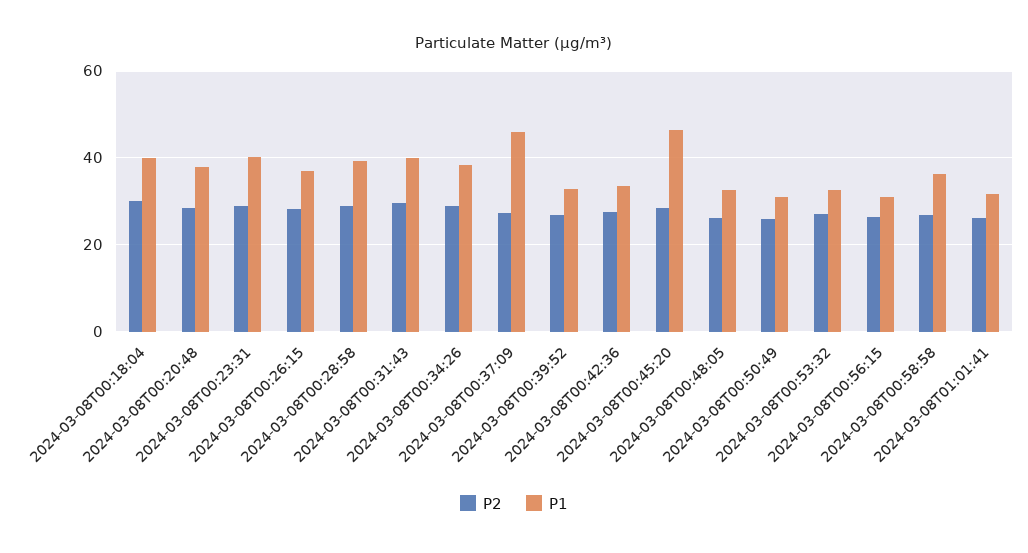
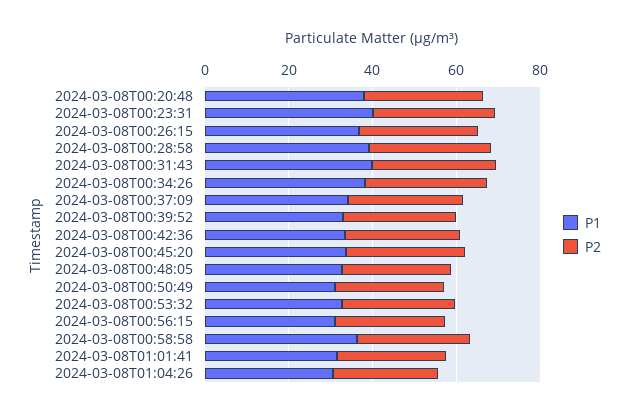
P2, 2024-03-08T00:18:04: 30 -> none
P1, 2024-03-08T00:18:04: 40 -> none
P1, 2024-03-08T00:37:09: 46 -> 35
P1, 2024-03-08T00:45:20: 46 -> 35
P1, 2024-03-08T01:04:26: none -> 30
P2, 2024-03-08T01:04:26: none -> 25

